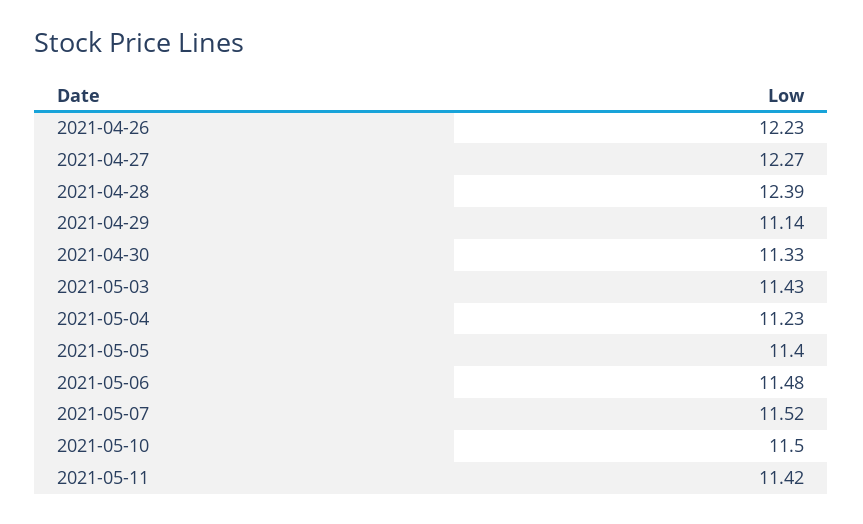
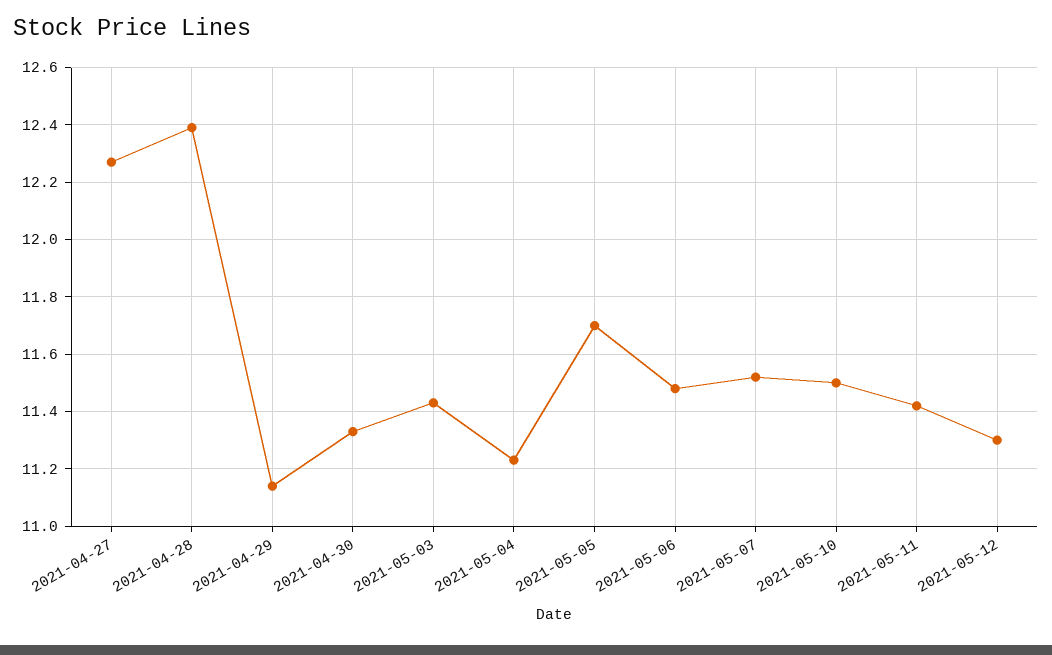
2021-04-26: 12.23 -> none
2021-05-05: 11.4 -> 11.7
2021-05-12: none -> 11.3

